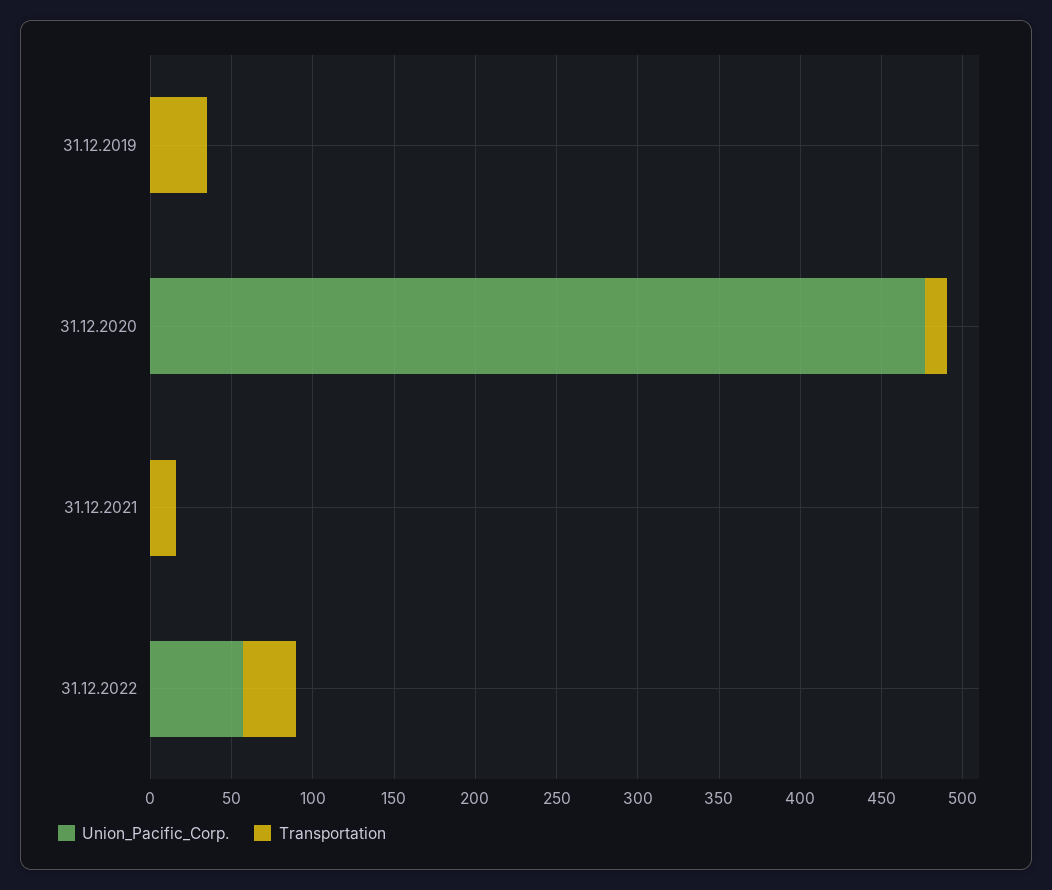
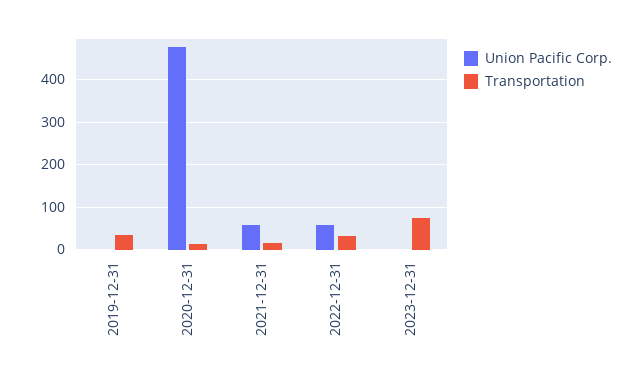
Union_Pacific_Corp., 31.12.2021: 0 -> 60
Union_Pacific_Corp., 2023-12-31: none -> 0
Transportation, 2023-12-31: none -> 80

